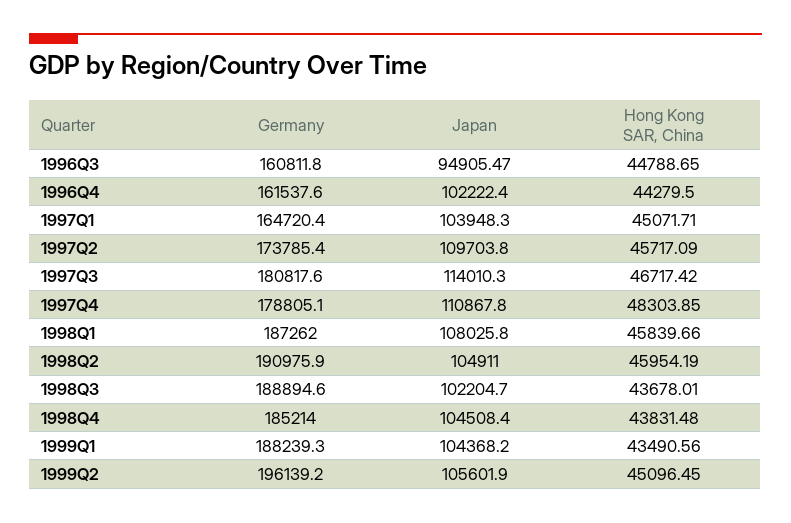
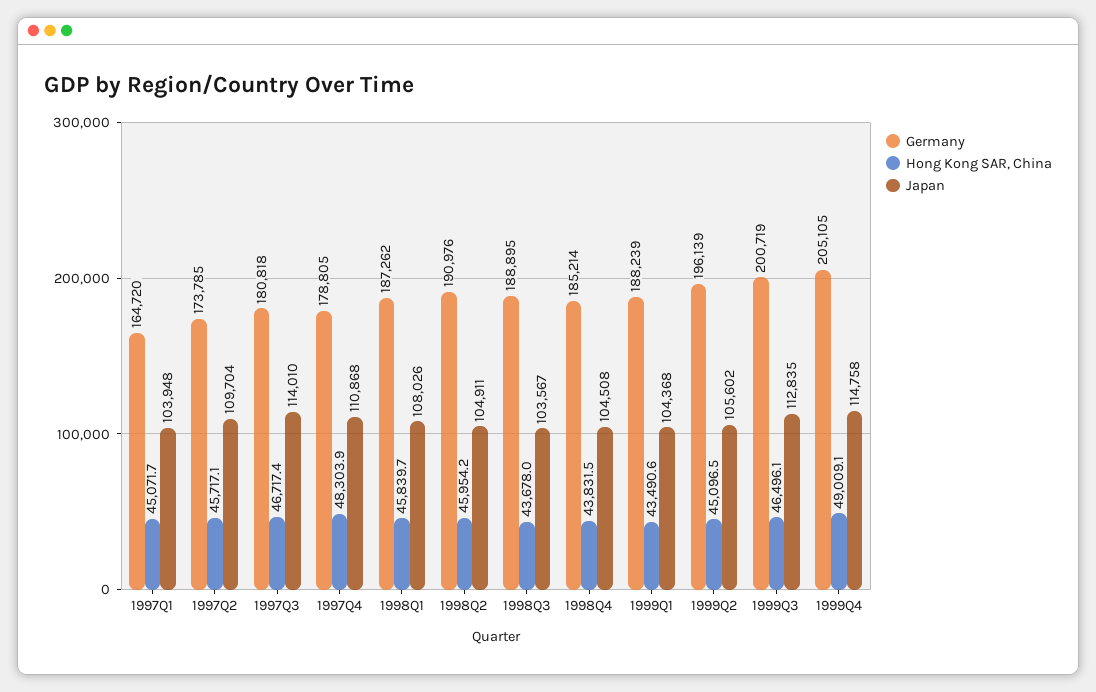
Germany, 1996Q3: 160811.8 -> none
Japan, 1996Q3: 94905.47 -> none
Hong Kong SAR, China, 1996Q3: 44788.65 -> none
Germany, 1996Q4: 161537.6 -> none
Japan, 1996Q4: 102222.4 -> none
Hong Kong SAR, China, 1996Q4: 44279.5 -> none
Japan, 1998Q3: 102204.7 -> 103567
Germany, 1999Q3: none -> 200719
Hong Kong SAR, China, 1999Q3: none -> 46496.1
Japan, 1999Q3: none -> 112835
Germany, 1999Q4: none -> 205105
Hong Kong SAR, China, 1999Q4: none -> 49009.1
Japan, 1999Q4: none -> 114758

